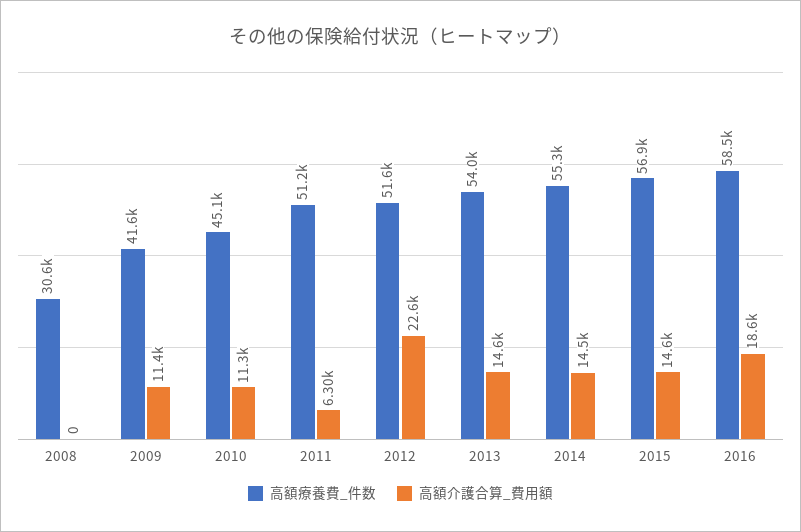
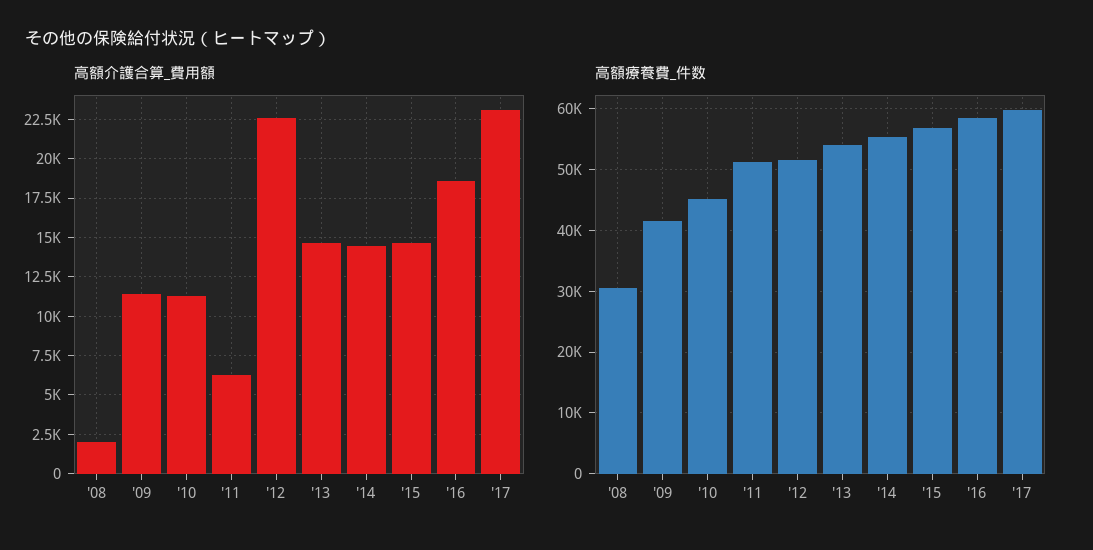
高額介護合算_費用額, 2008: 0 -> 2000
高額介護合算_費用額, '17: none -> 23000
高額療養費_件数, '17: none -> 60000

